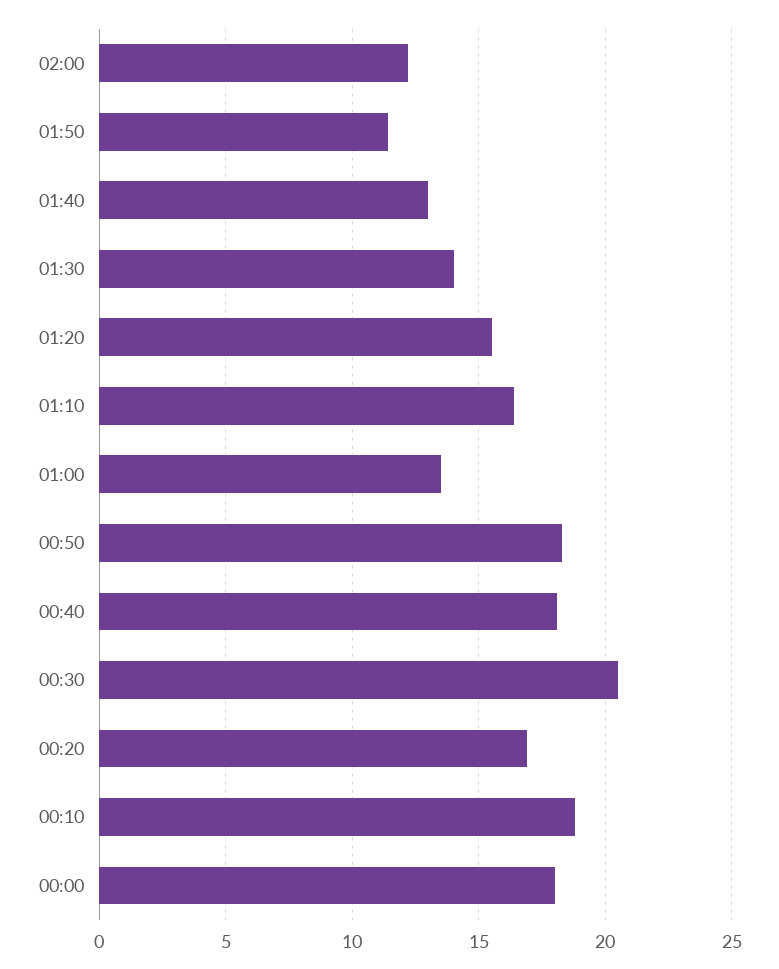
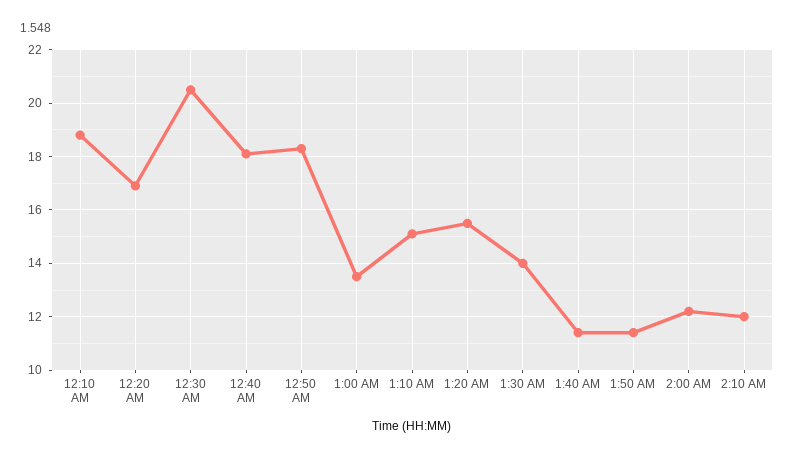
01:40: 13 -> 11.5
01:10: 16.5 -> 15
00:00: 18 -> none
2:10 AM: none -> 12

